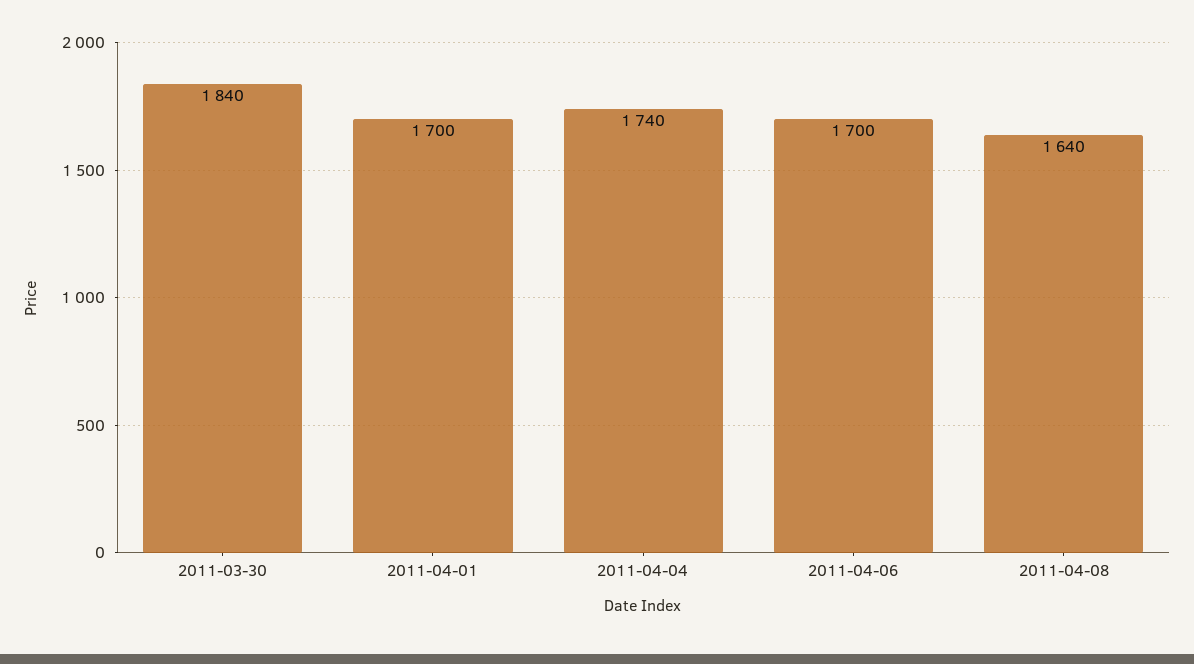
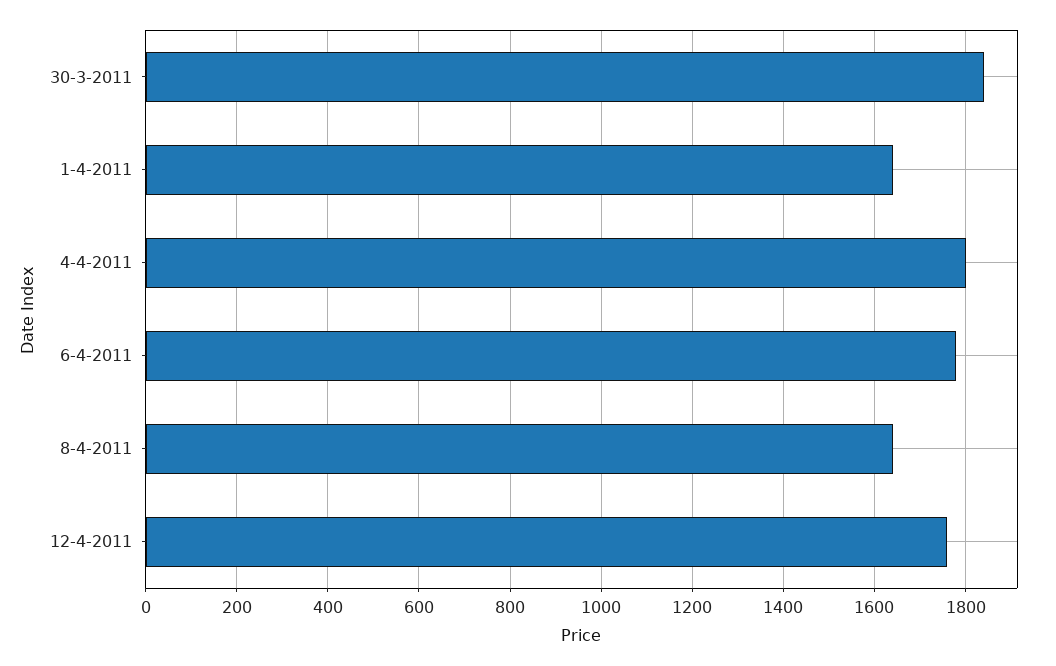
2011-04-01: 1700 -> 1640
2011-04-04: 1740 -> 1800
2011-04-06: 1700 -> 1780
12-4-2011: none -> 1760

